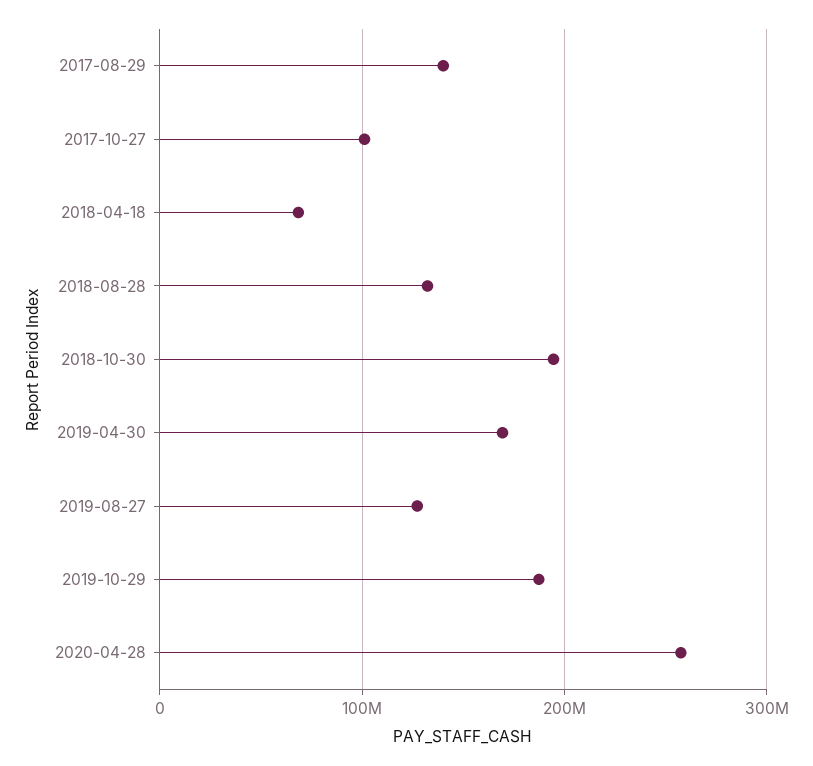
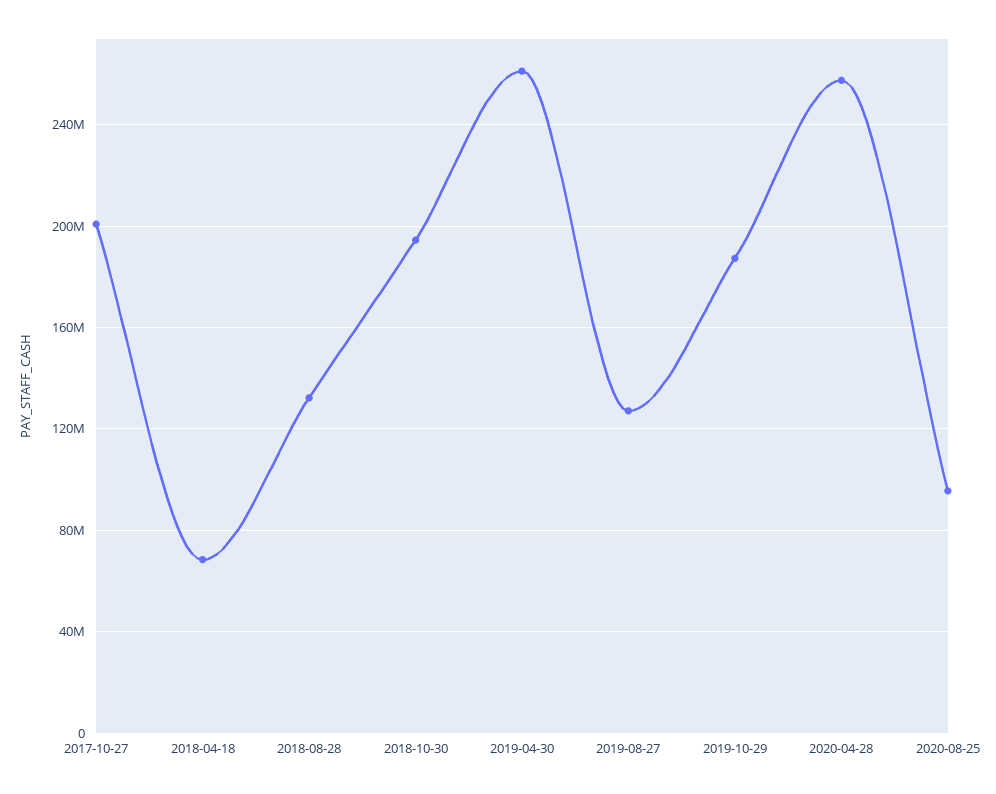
2017-08-29: 140000000 -> none
2017-10-27: 100000000 -> 200000000
2019-04-30: 170000000 -> 260000000
2020-08-25: none -> 95000000

